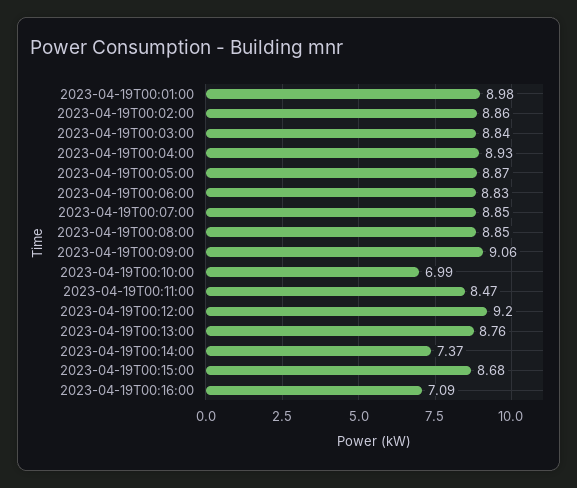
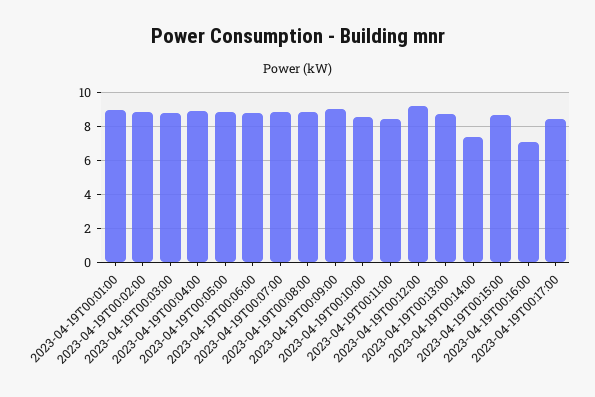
2023-04-19T00:10:00: 6.99 -> 8.5
2023-04-19T00:17:00: none -> 8.5

